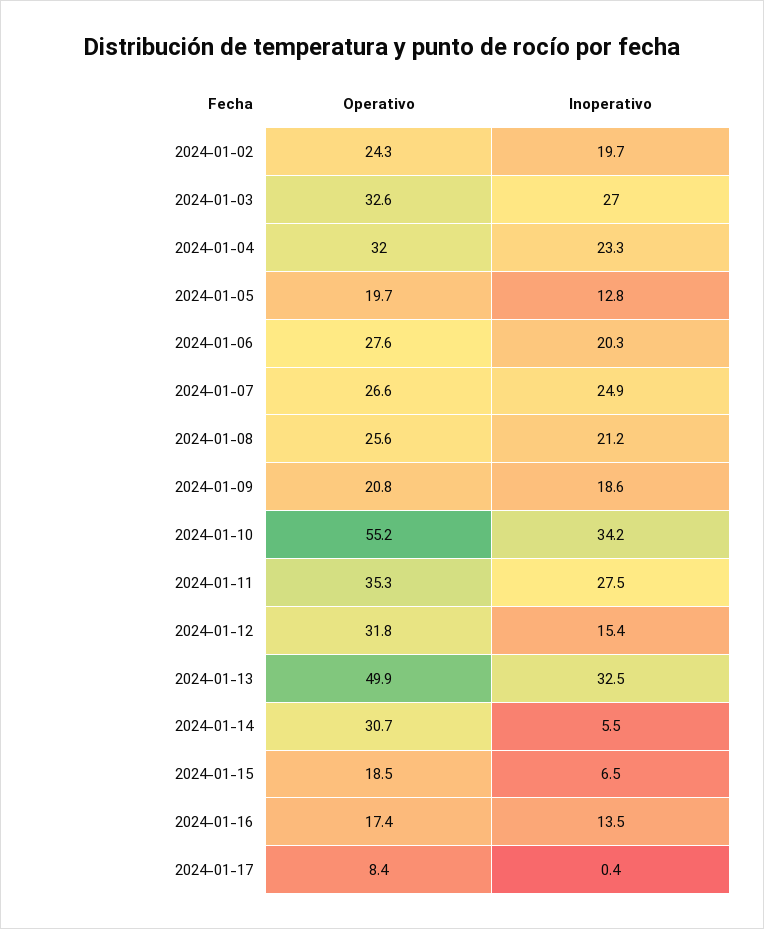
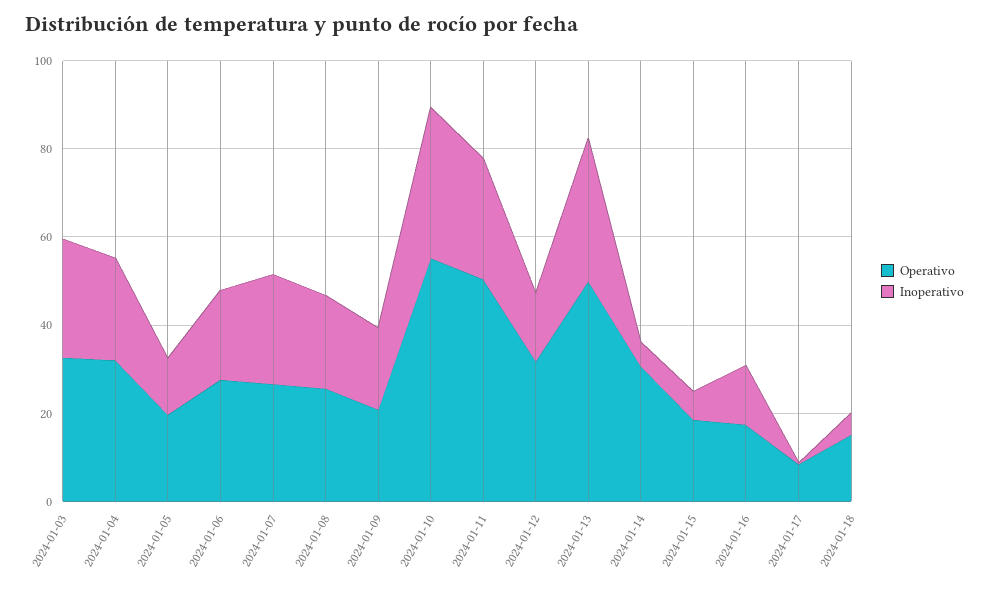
Operativo, 2024-01-02: 24.3 -> none
Inoperativo, 2024-01-02: 19.7 -> none
Operativo, 2024-01-11: 35.3 -> 50
Operativo, 2024-01-18: none -> 15
Inoperativo, 2024-01-18: none -> 5

